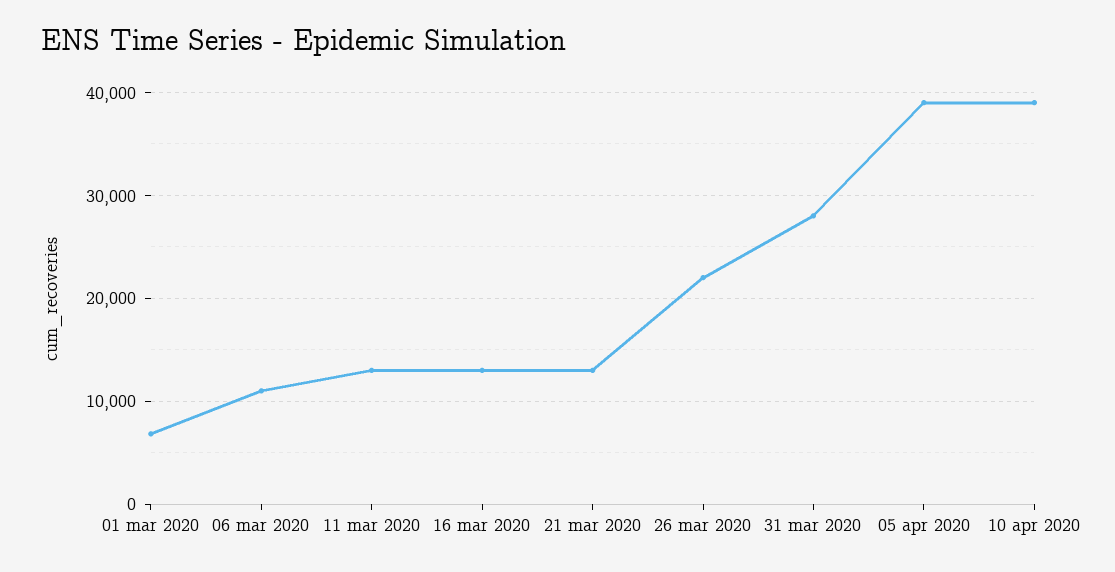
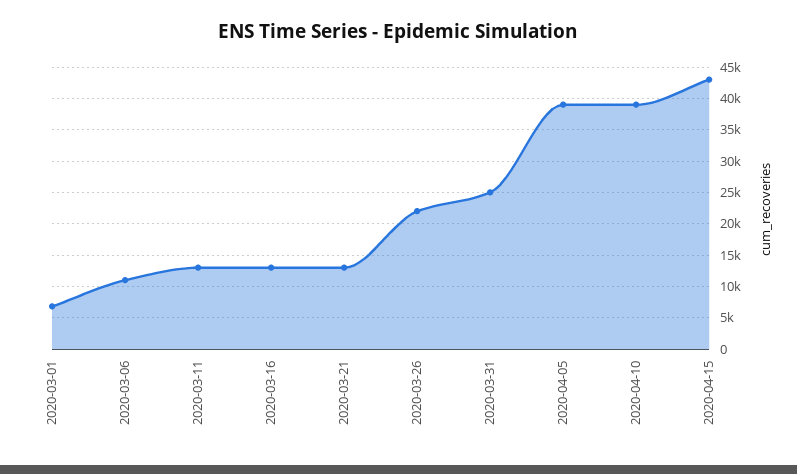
31 mar 2020: 28000 -> 25000
2020-04-15: none -> 43000

